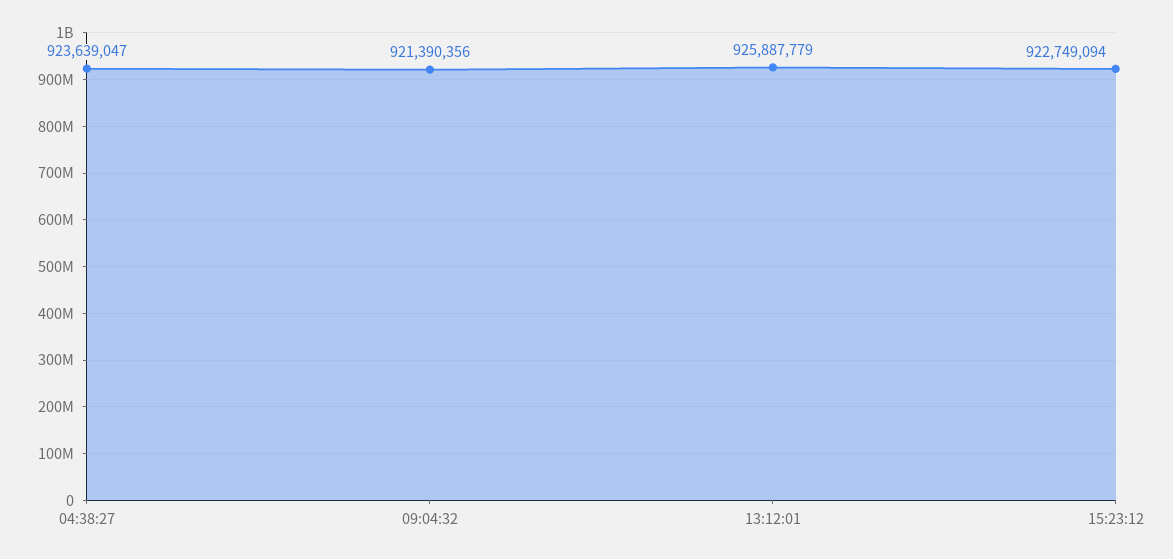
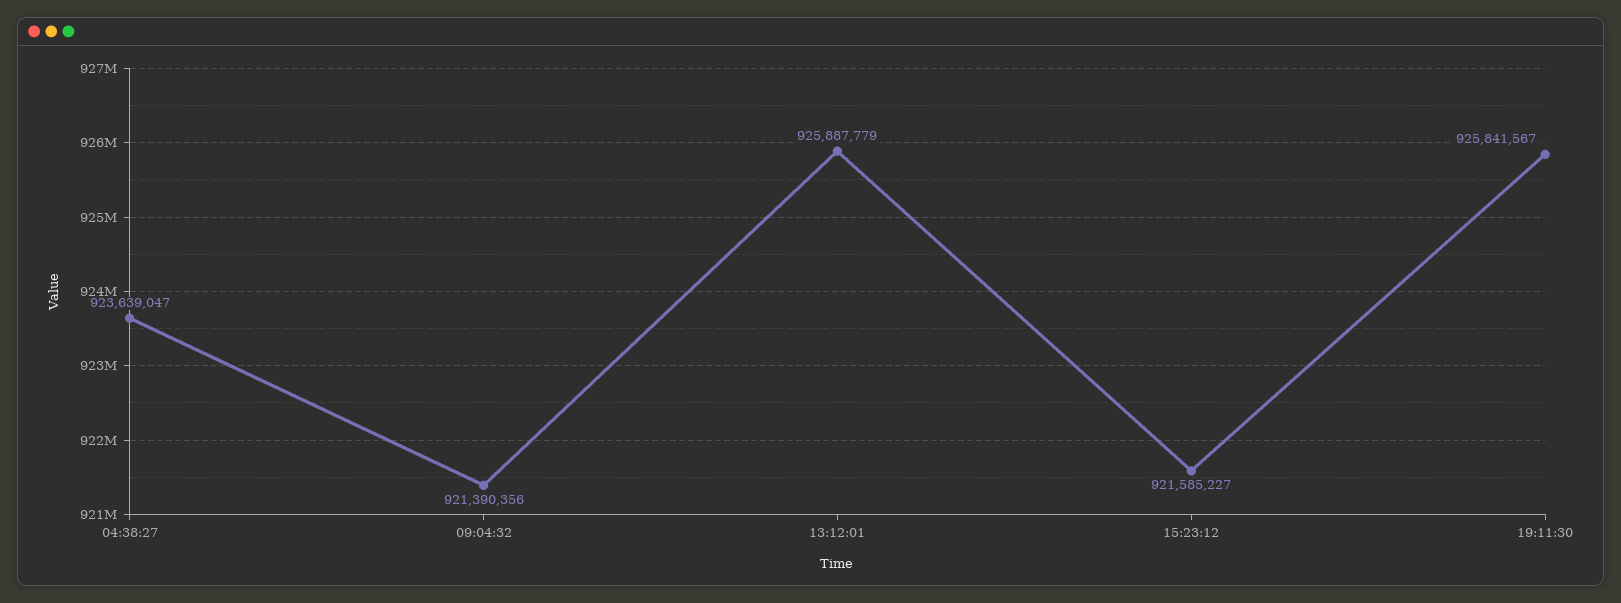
15:23:12: 922749094 -> 921585227
19:11:30: none -> 925841567

